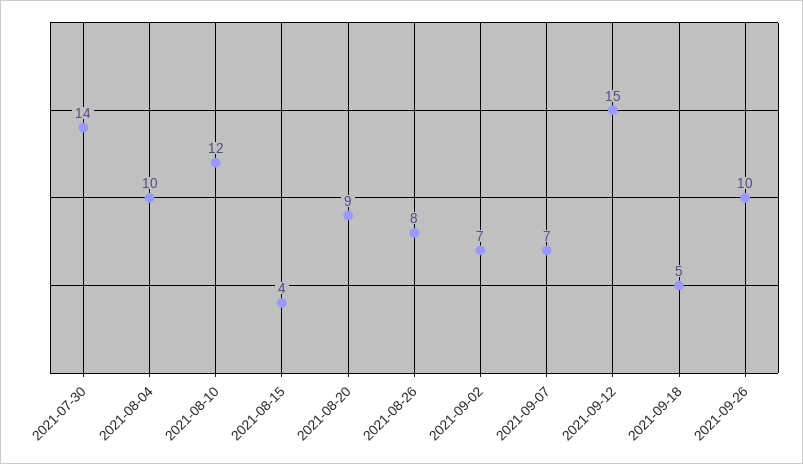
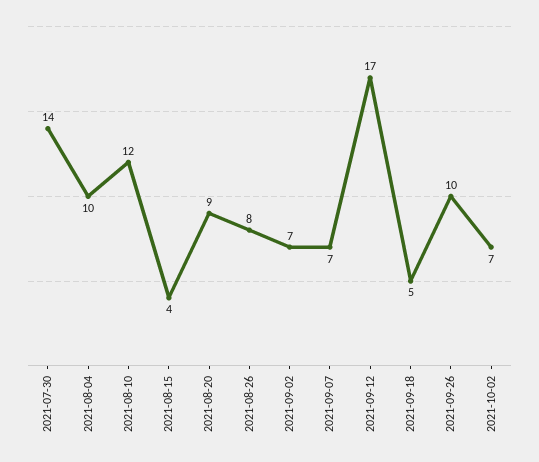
2021-09-12: 15 -> 17
2021-10-02: none -> 7

